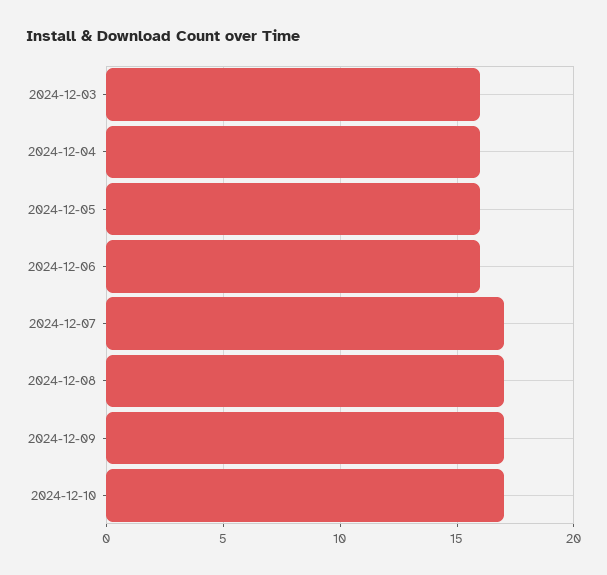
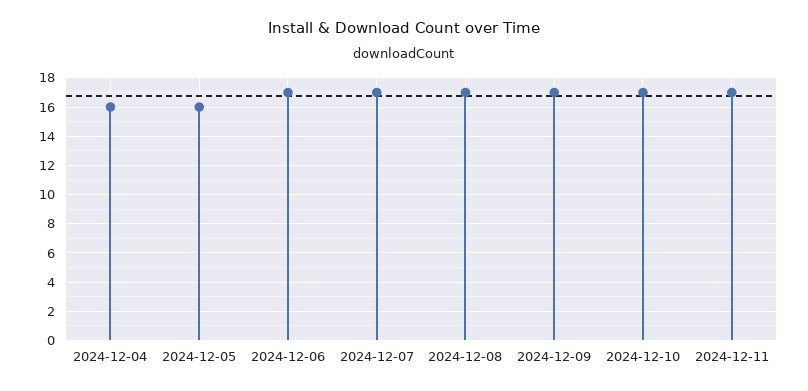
2024-12-03: 16 -> none
2024-12-06: 16 -> 17
2024-12-11: none -> 17

